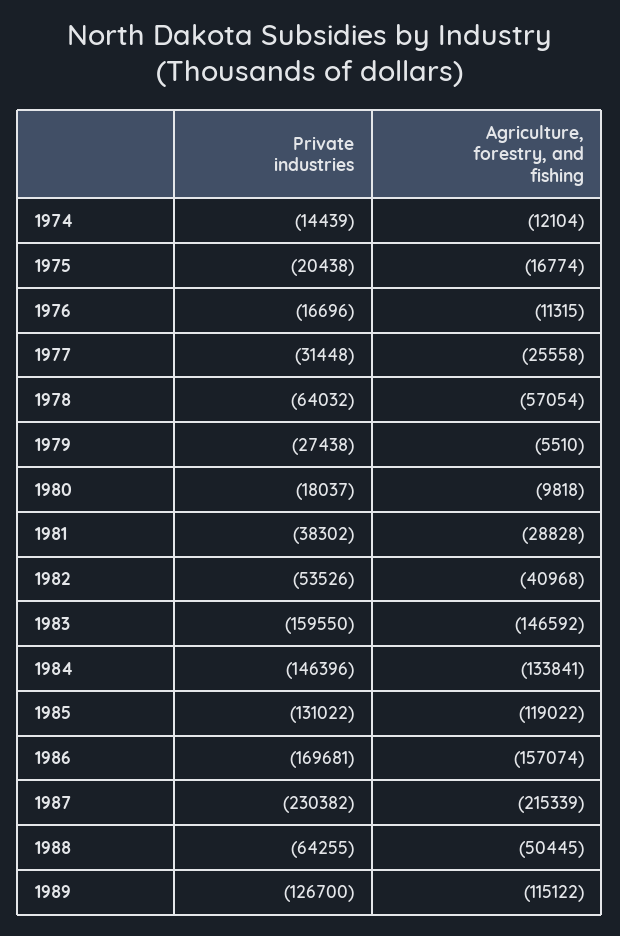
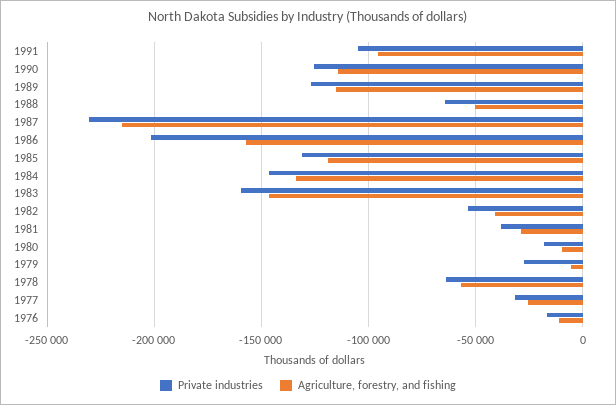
Private industries, 1974: -14439 -> none
Agriculture, forestry, and fishing, 1974: -12104 -> none
Private industries, 1975: -20438 -> none
Agriculture, forestry, and fishing, 1975: -16774 -> none
Private industries, 1986: -169681 -> -200000
Private industries, 1991: none -> -105000
Agriculture, forestry, and fishing, 1991: none -> -95000
Private industries, 1990: none -> -125000
Agriculture, forestry, and fishing, 1990: none -> -115000

